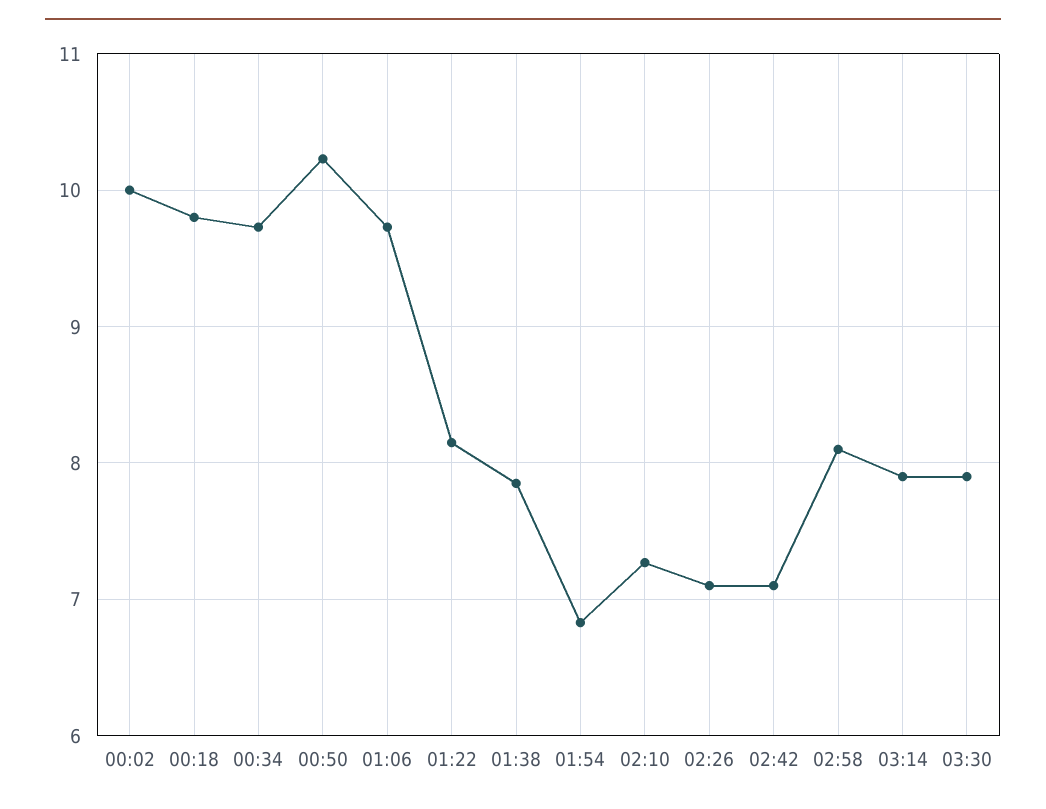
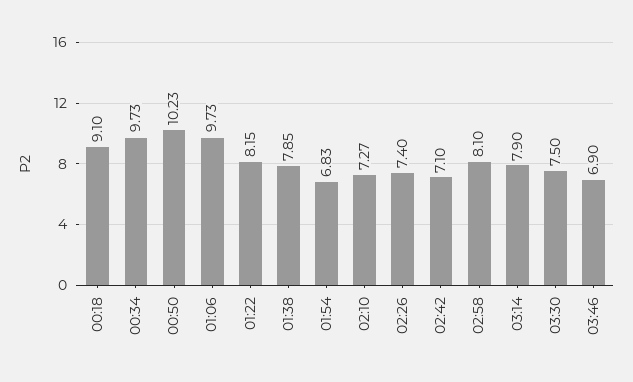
00:02: 10 -> none
00:18: 9.8 -> 9.1
02:26: 7.1 -> 7.4
03:30: 7.9 -> 7.5
03:46: none -> 6.9

